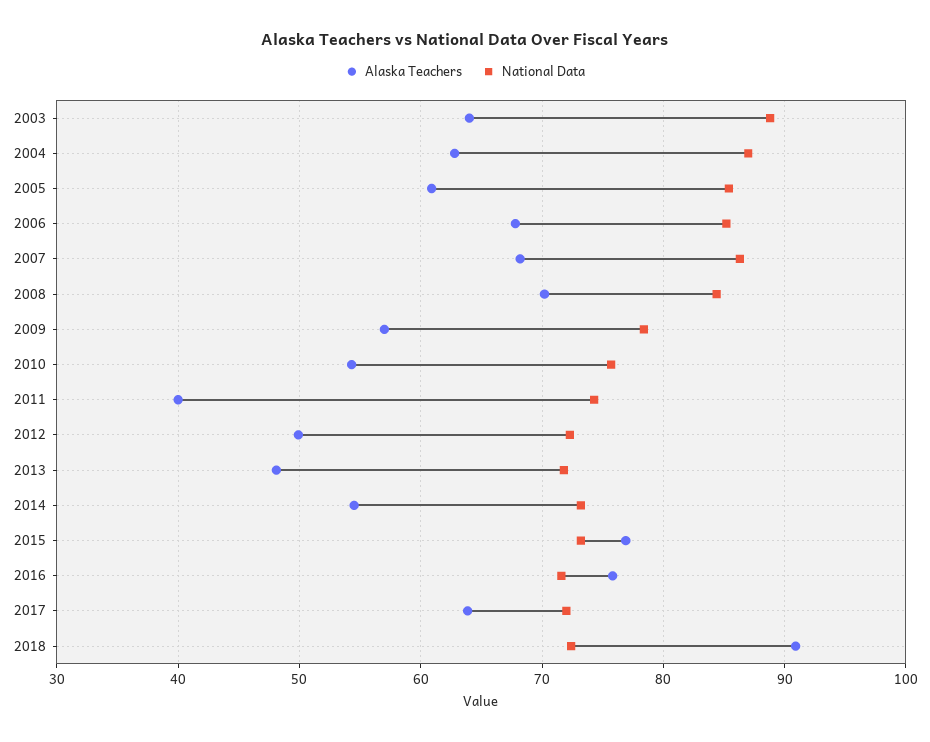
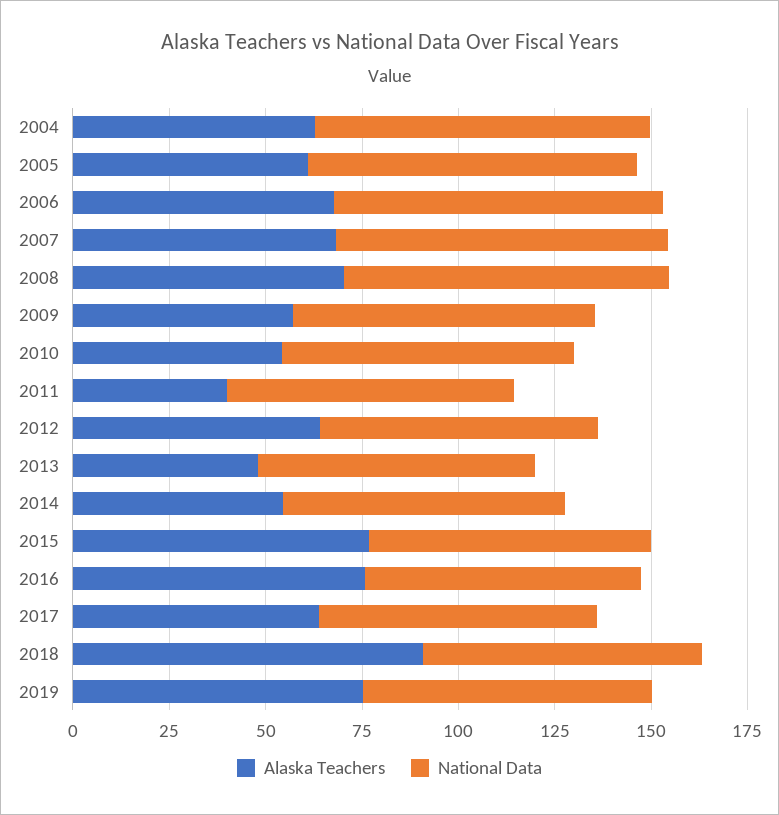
Alaska Teachers, 2003: 64 -> none
National Data, 2003: 89 -> none
Alaska Teachers, 2012: 50 -> 65
Alaska Teachers, 2019: none -> 75
National Data, 2019: none -> 75

